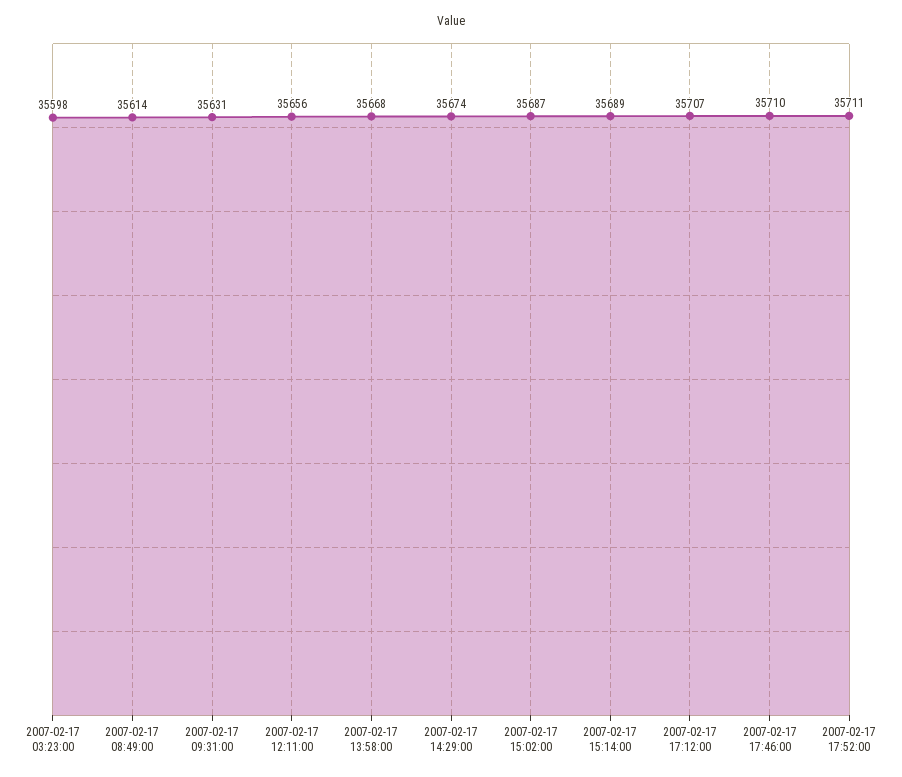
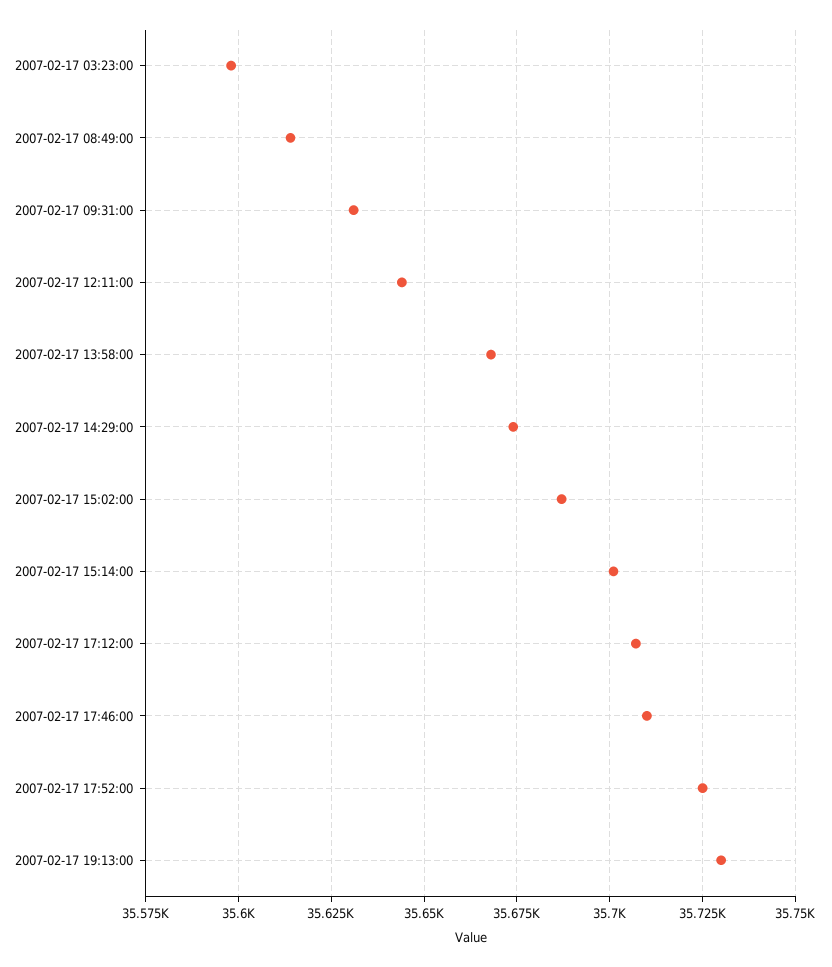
2007-02-17 12:11:00: 35656 -> 35645
2007-02-17 15:14:00: 35689 -> 35700
2007-02-17 17:52:00: 35711 -> 35725
2007-02-17 19:13:00: none -> 35730

